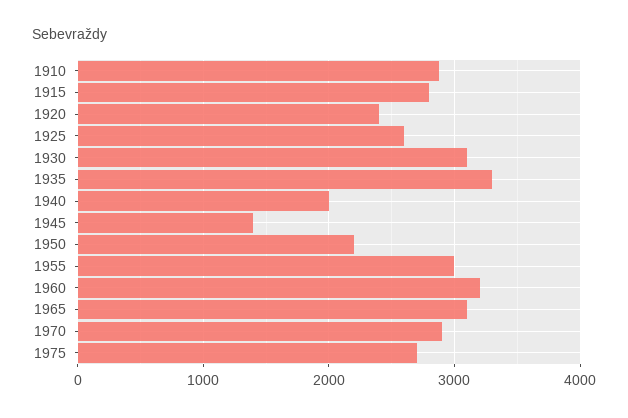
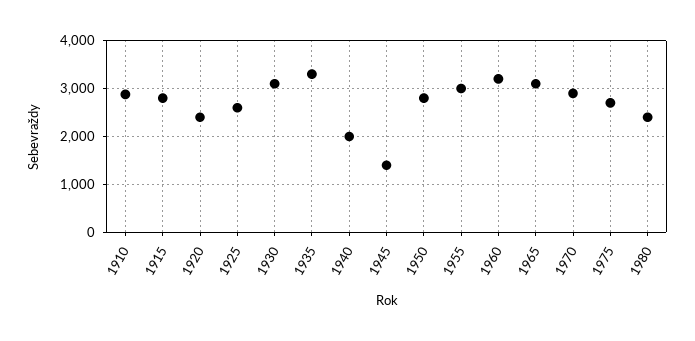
1950: 2200 -> 2800
1980: none -> 2400

